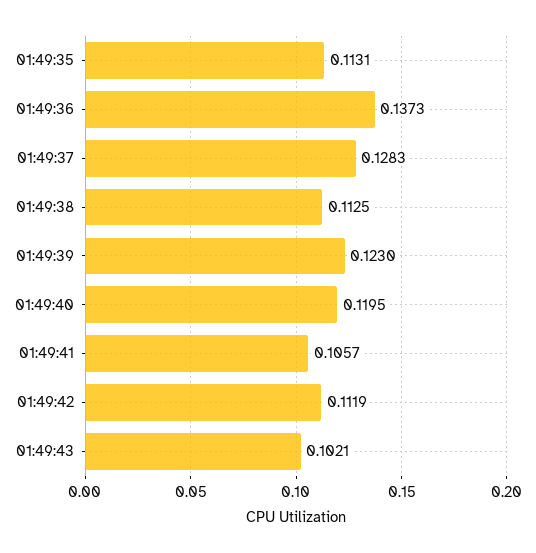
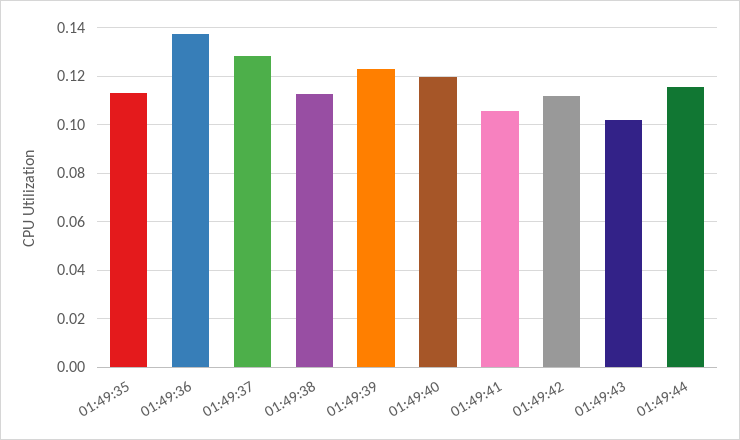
01:49:44: none -> 0.115

